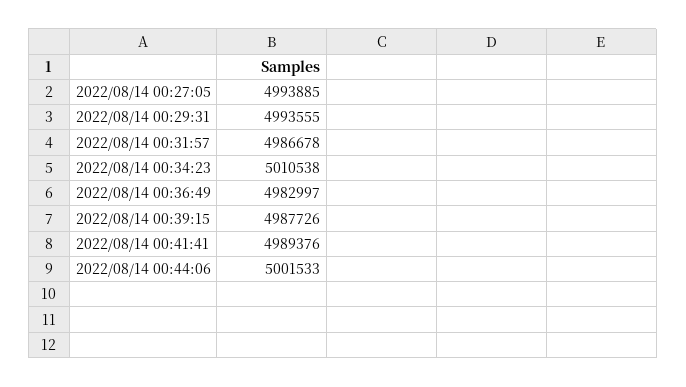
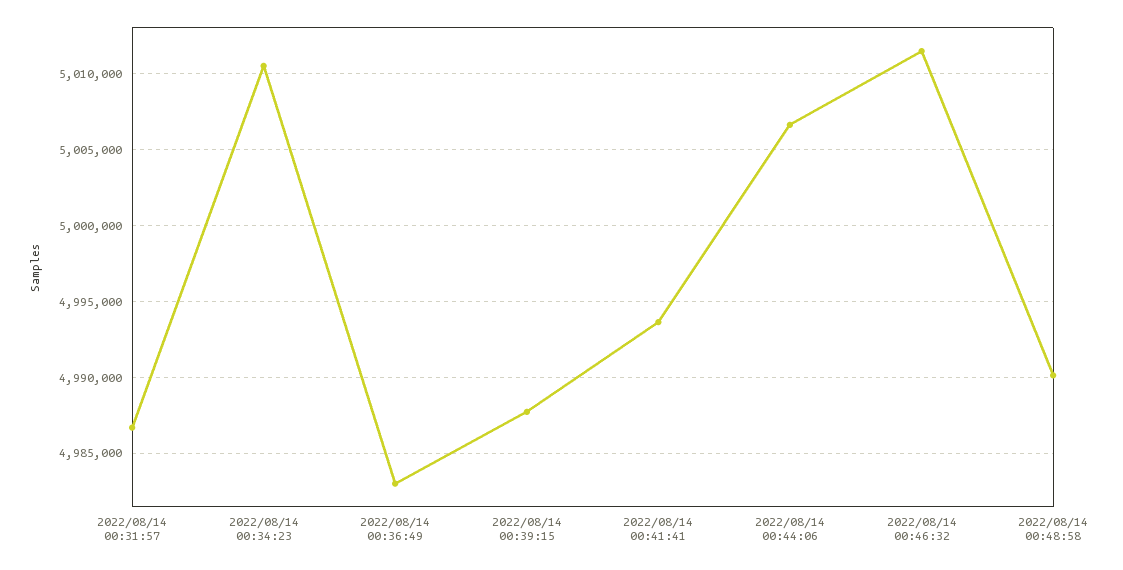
2022/08/14 00:27:05: 4993885 -> none
2022/08/14 00:29:31: 4993555 -> none
2022/08/14 00:41:41: 4989376 -> 4993500
2022/08/14 00:44:06: 5001533 -> 5006500
2022/08/14 00:46:32: none -> 5011500
2022/08/14 00:48:58: none -> 4990000

